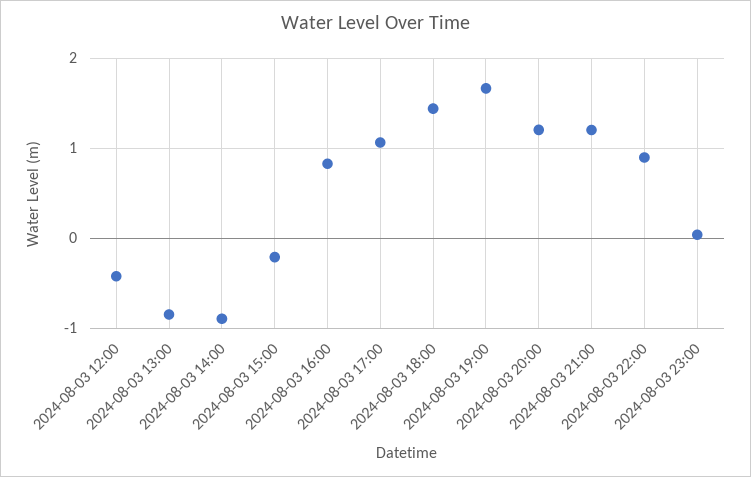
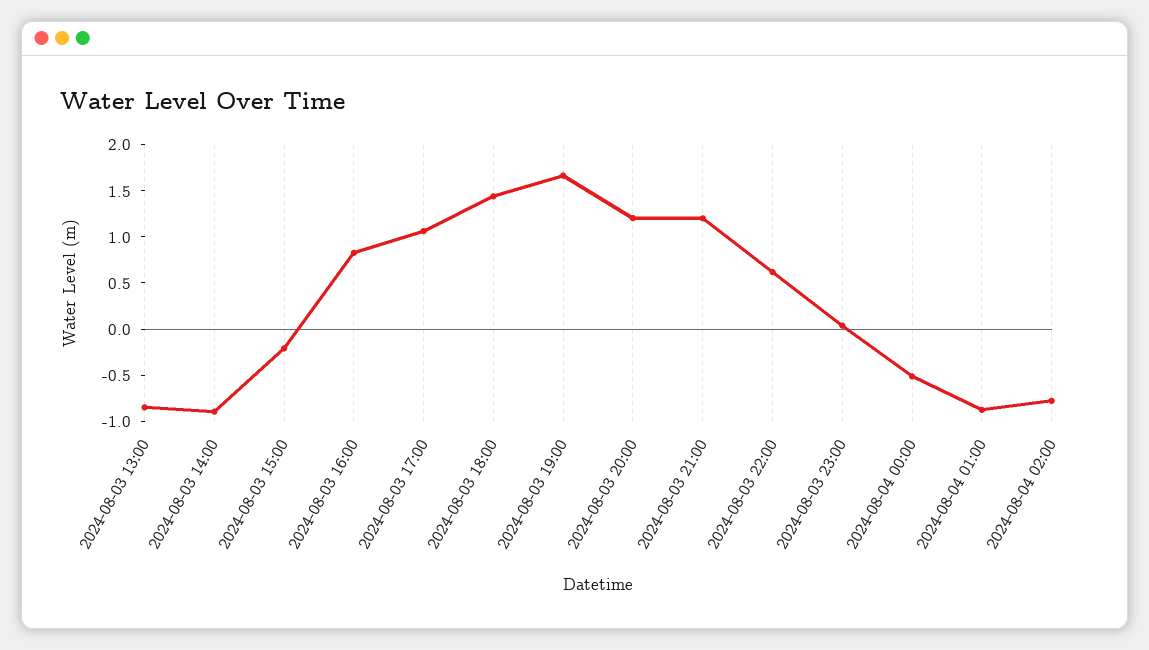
2024-08-03 12:00: -0.4 -> none
2024-08-03 22:00: 0.9 -> 0.6
2024-08-04 00:00: none -> -0.5
2024-08-04 01:00: none -> -0.9
2024-08-04 02:00: none -> -0.8

